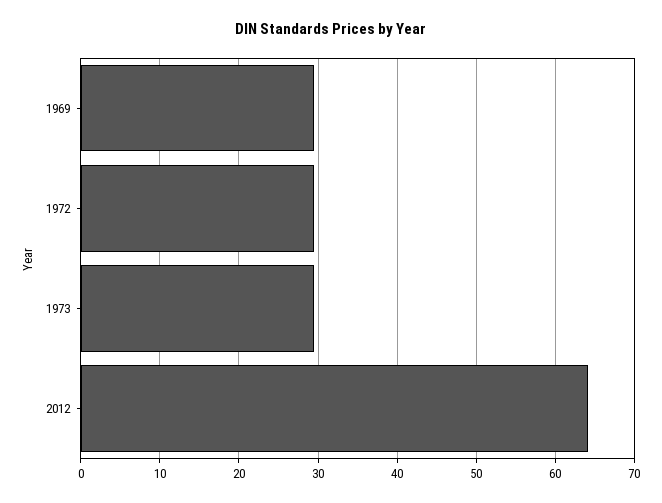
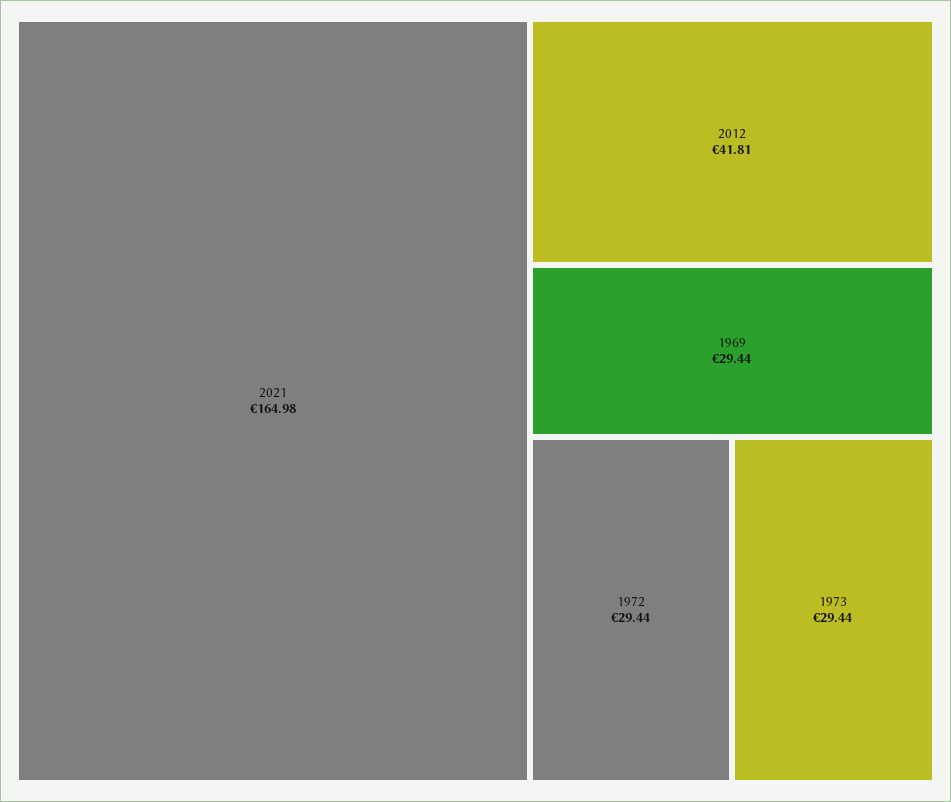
2012: 64 -> 41.81
2021: none -> 164.98

